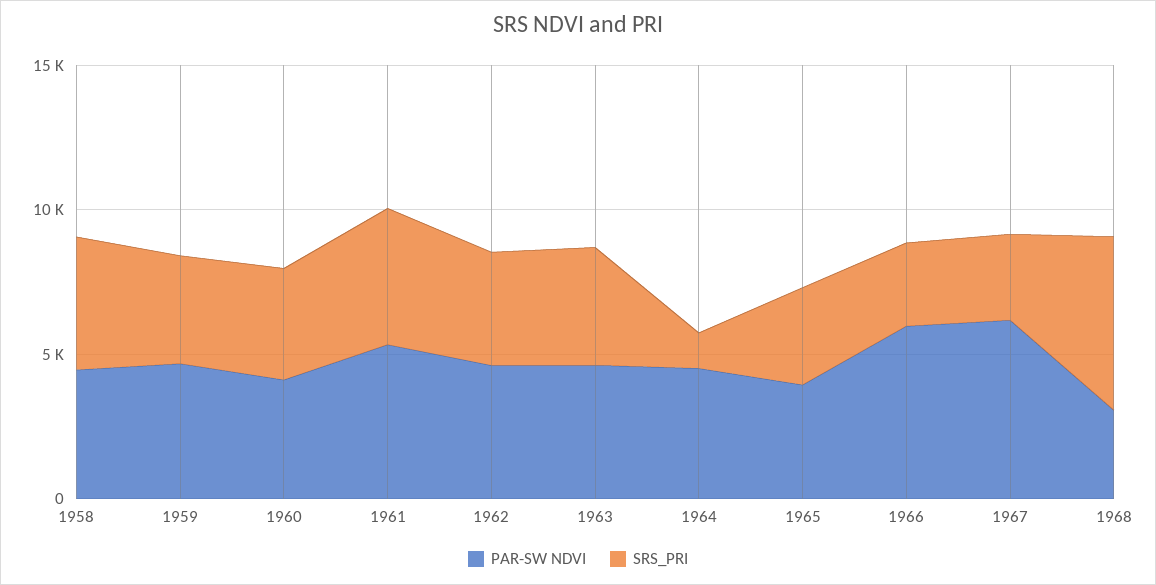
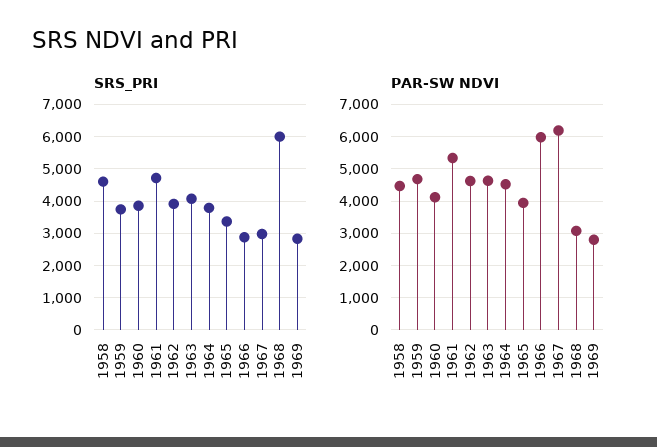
SRS_PRI, 1964: 1000 -> 3800
SRS_PRI, 1969: none -> 2800
PAR-SW NDVI, 1969: none -> 2800

